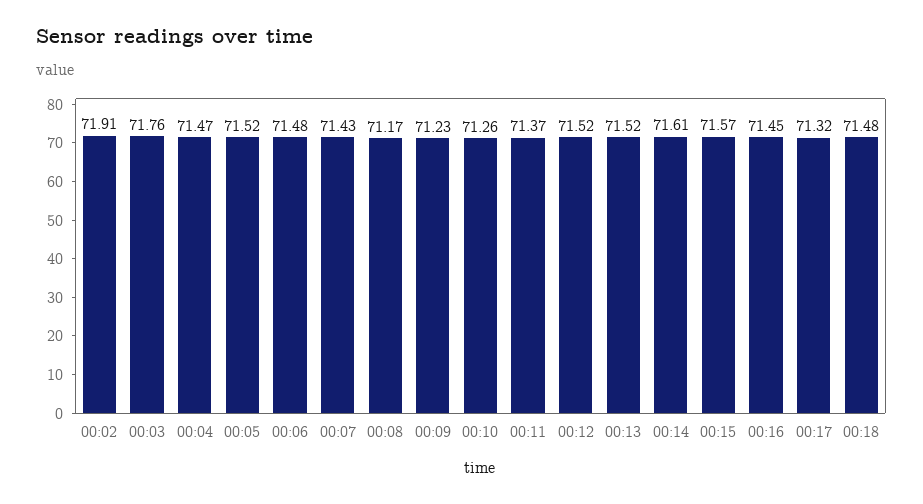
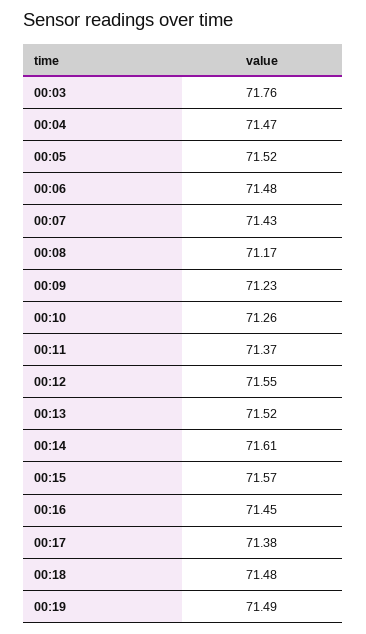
00:02: 71.91 -> none
00:12: 71.52 -> 71.55
00:17: 71.32 -> 71.38
00:19: none -> 71.49

